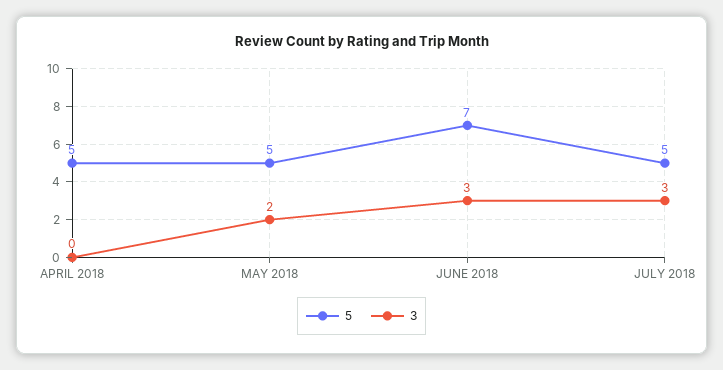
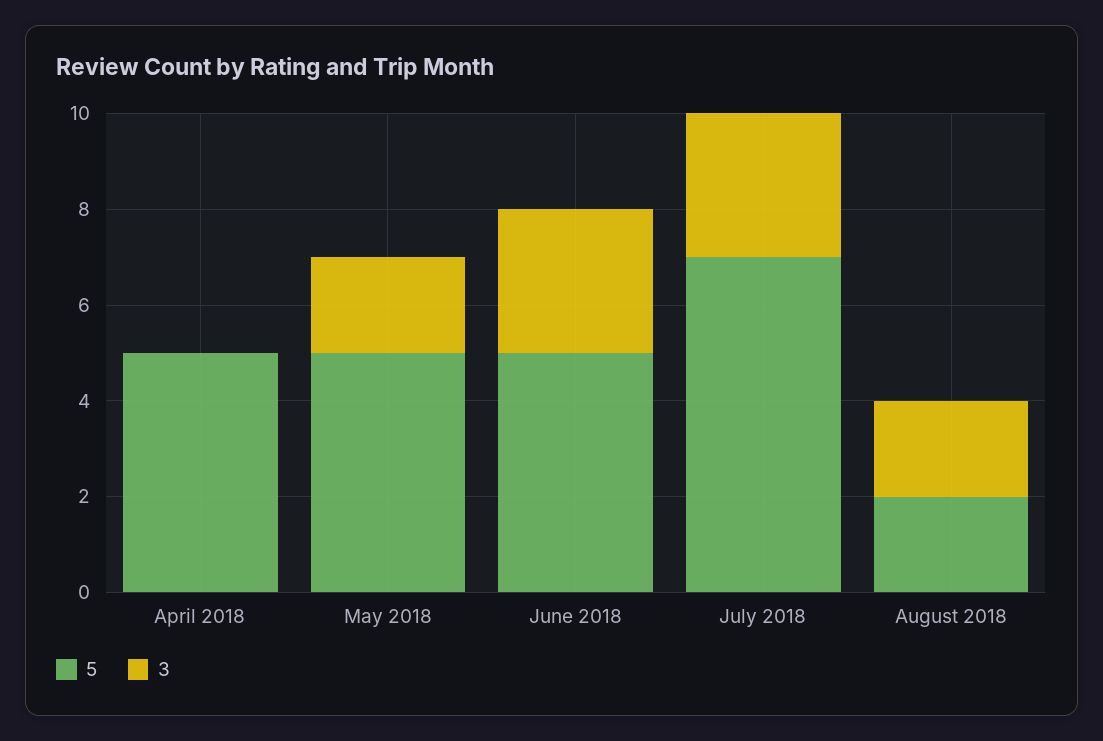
5, JUNE 2018: 7 -> 5
5, JULY 2018: 5 -> 7
5, August 2018: none -> 2
3, August 2018: none -> 2

